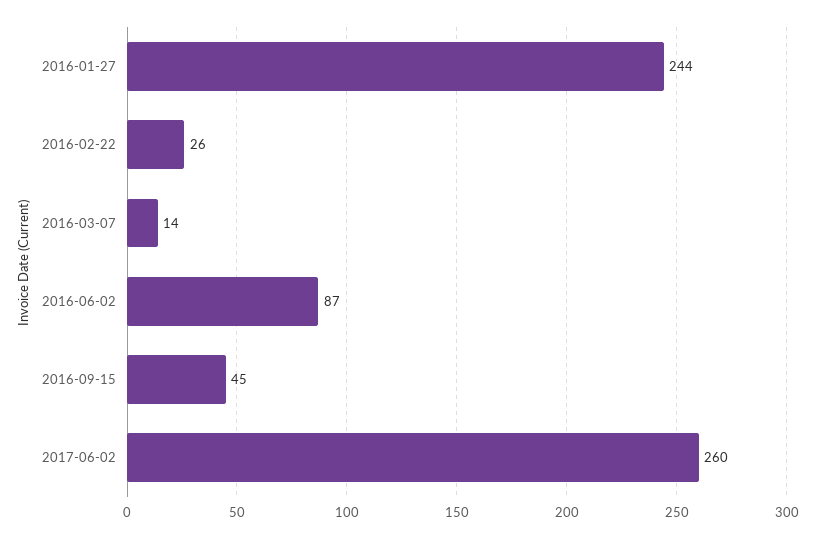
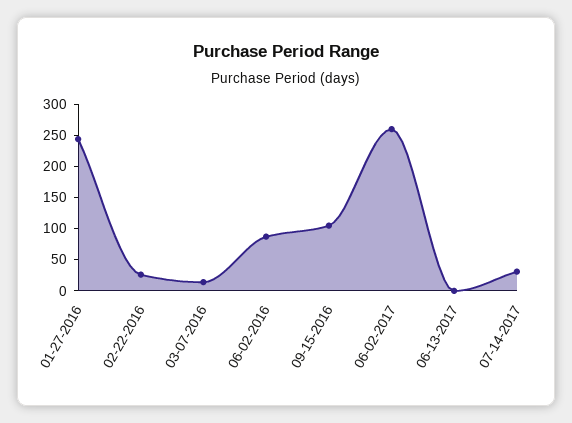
2016-09-15: 45 -> 100
06-13-2017: none -> 0
07-14-2017: none -> 25

